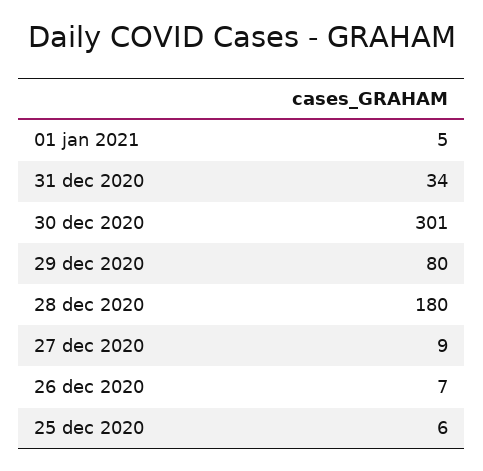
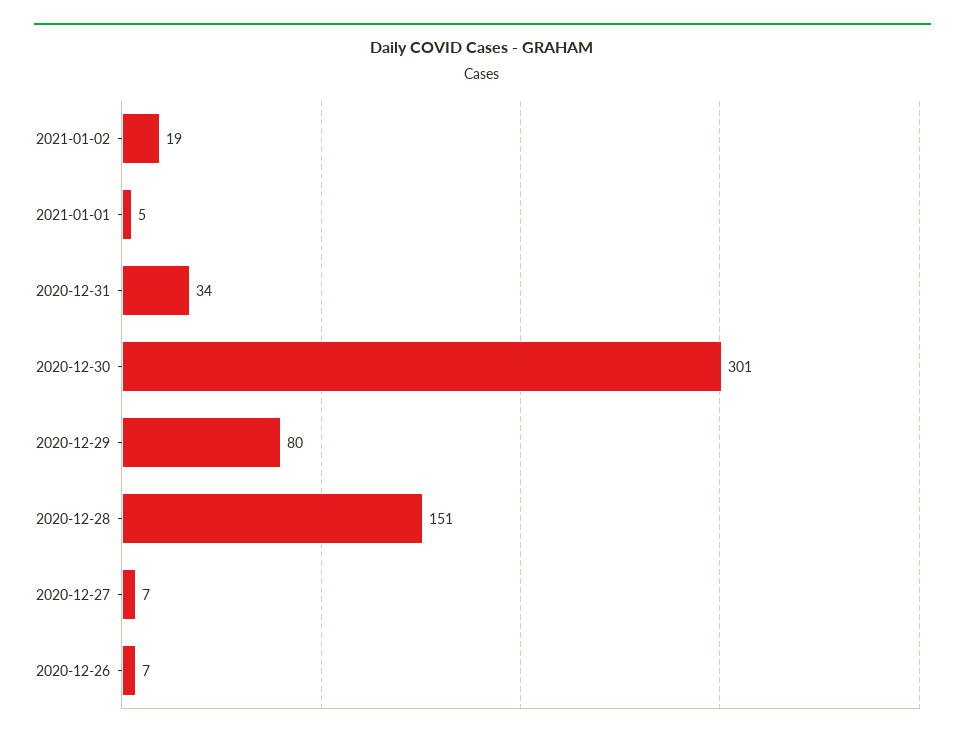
28 dec 2020: 180 -> 151
27 dec 2020: 9 -> 7
25 dec 2020: 6 -> none
2021-01-02: none -> 19

